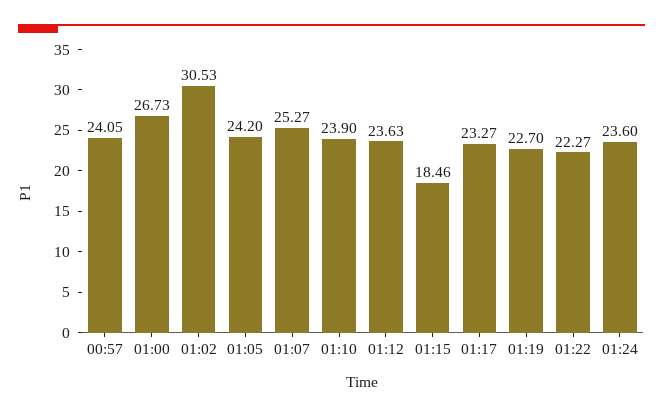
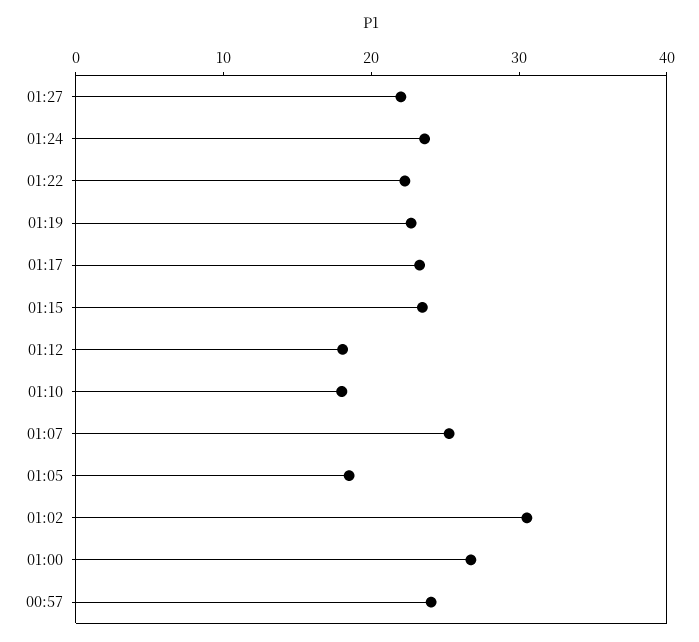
01:05: 24.2 -> 18
01:10: 23.9 -> 18
01:12: 23.63 -> 18
01:15: 18.46 -> 24
01:27: none -> 22

